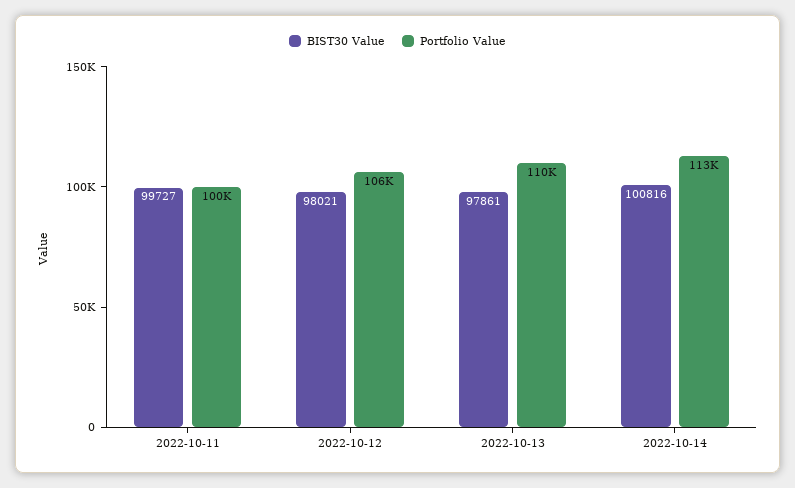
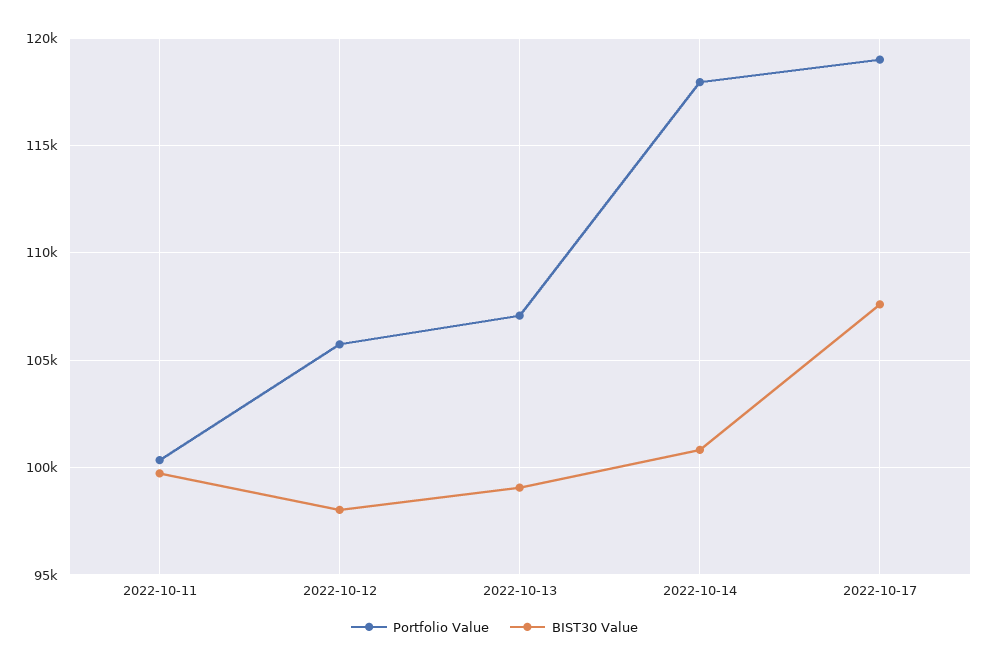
BIST30 Value, 2022-10-13: 97861 -> 99000
Portfolio Value, 2022-10-13: 110000 -> 107000
Portfolio Value, 2022-10-14: 113000 -> 118000
Portfolio Value, 2022-10-17: none -> 119000
BIST30 Value, 2022-10-17: none -> 107500

